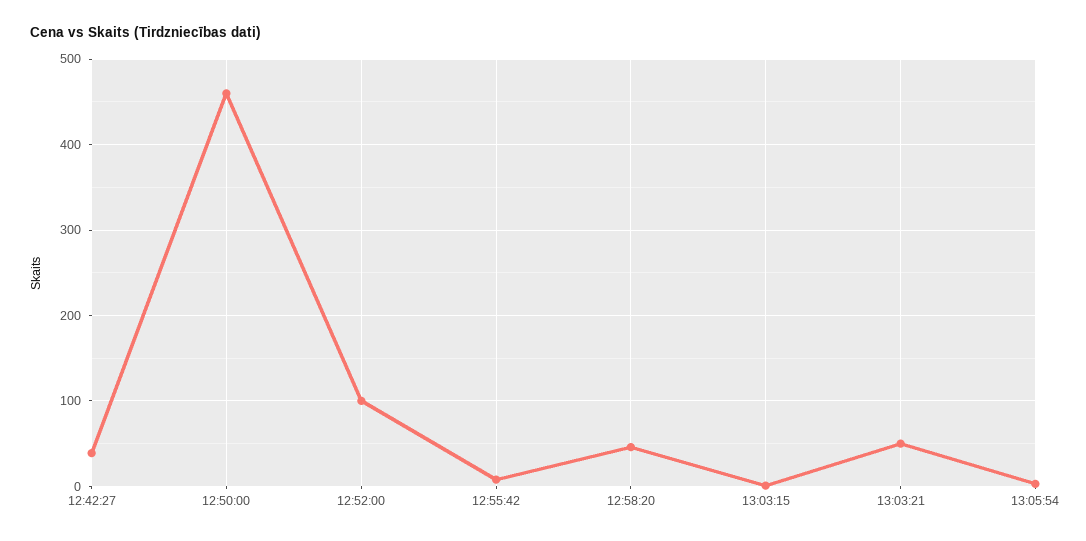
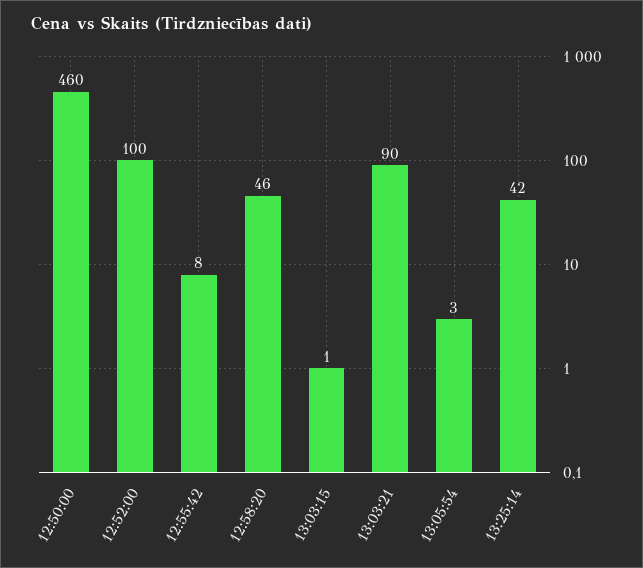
12:42:27: 40 -> none
13:03:21: 50 -> 90
13:25:14: none -> 42

